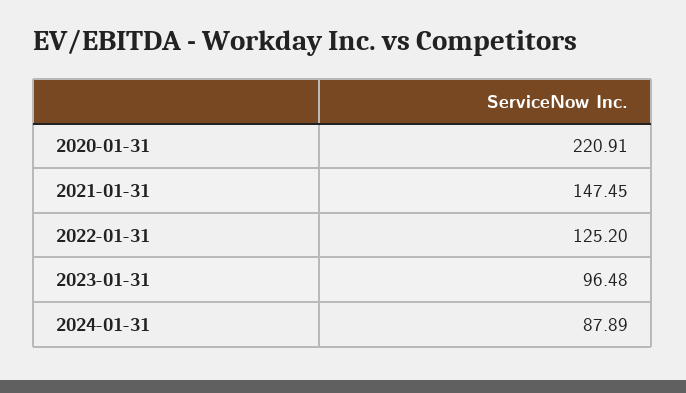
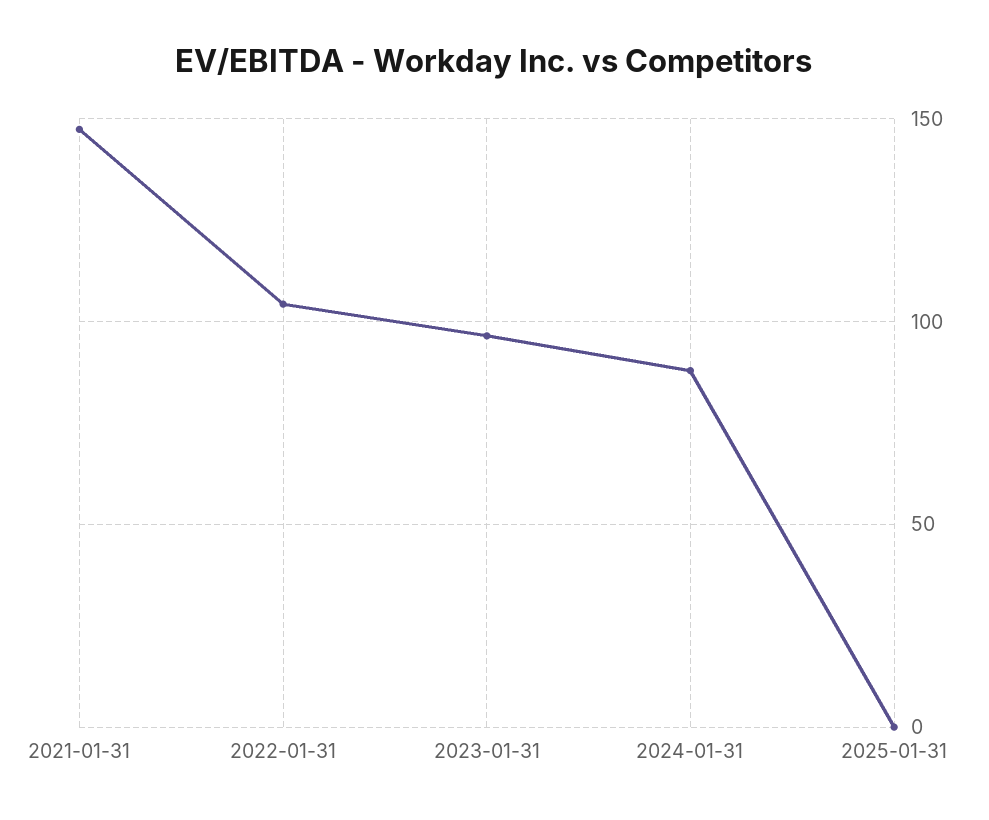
2020-01-31: 220.91 -> none
2022-01-31: 125.2 -> 105
2025-01-31: none -> 0

